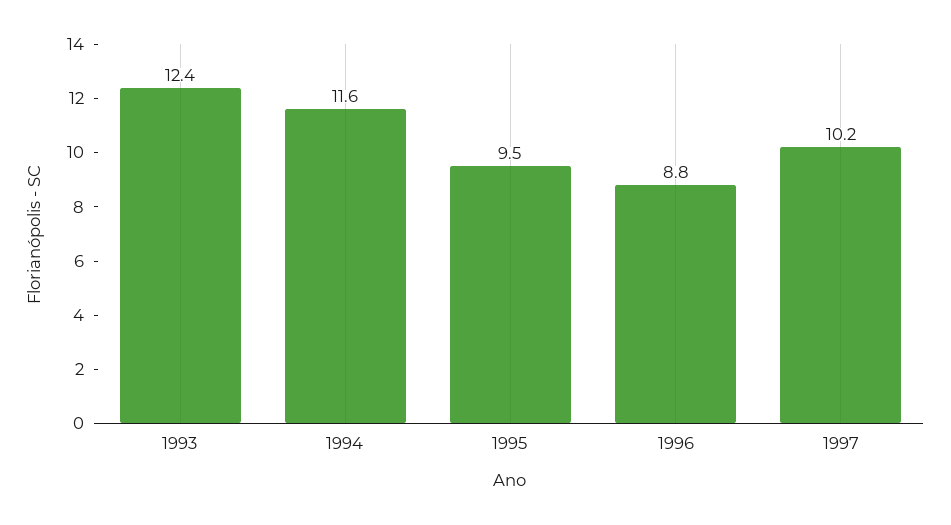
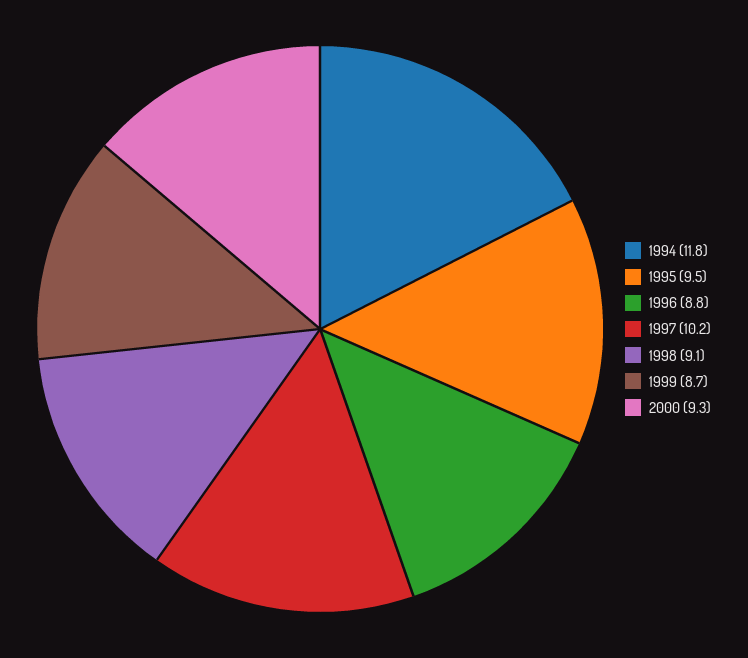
1993: 12.4 -> none
1994: 11.6 -> 11.8
1998: none -> 9.1
1999: none -> 8.7
2000: none -> 9.3

